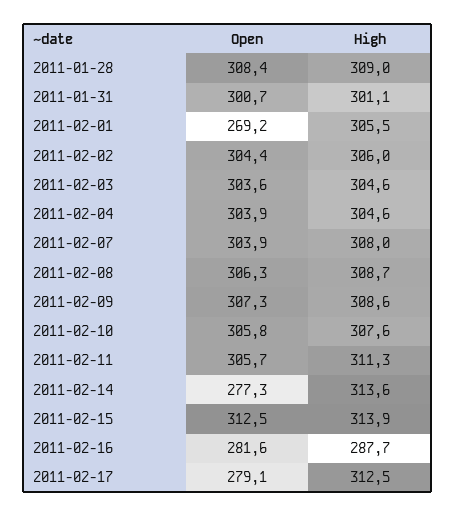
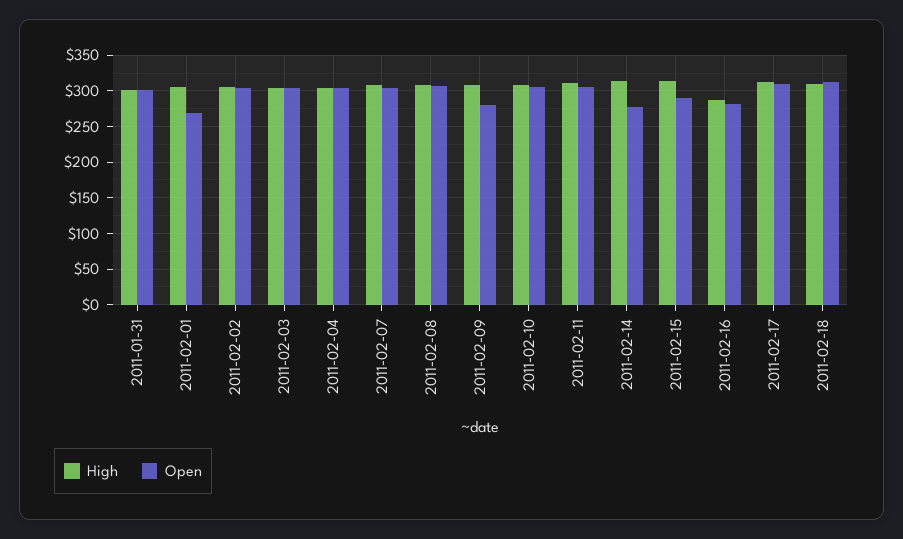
Open, 2011-01-28: 308.4 -> none
High, 2011-01-28: 309 -> none
Open, 2011-02-09: 307.3 -> 280
Open, 2011-02-15: 312.5 -> 290
Open, 2011-02-17: 279.1 -> 310
High, 2011-02-18: none -> 310
Open, 2011-02-18: none -> 310

